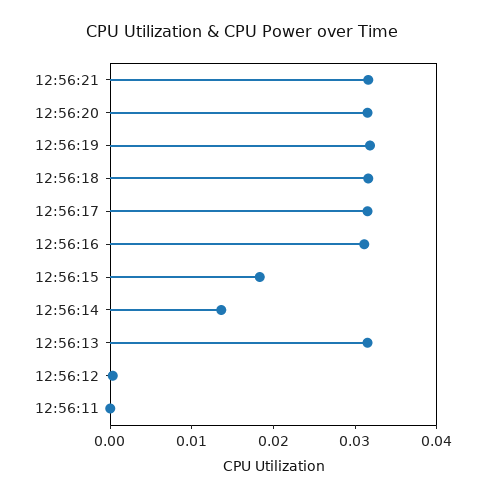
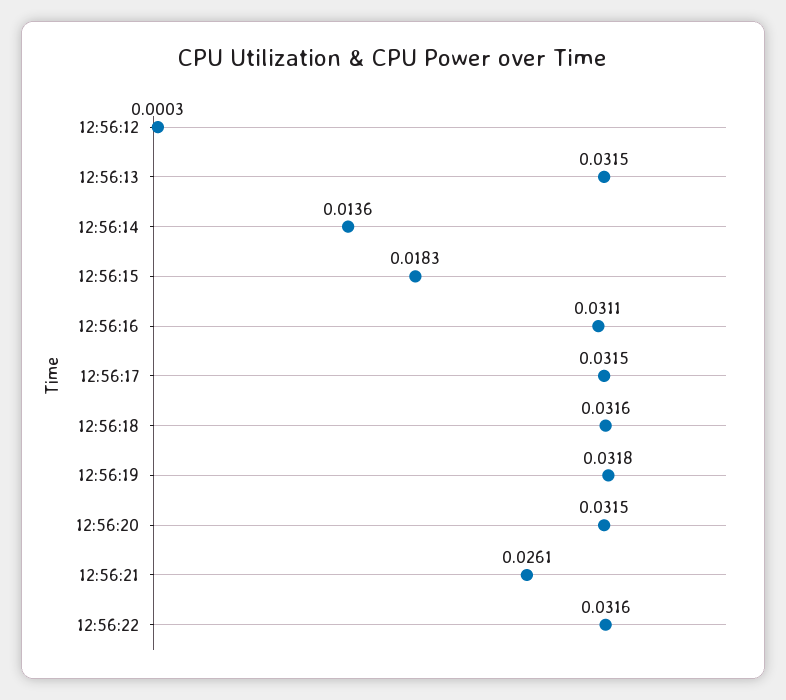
12:56:21: 0.032 -> 0.0261
12:56:11: 0 -> none
12:56:22: none -> 0.0316

